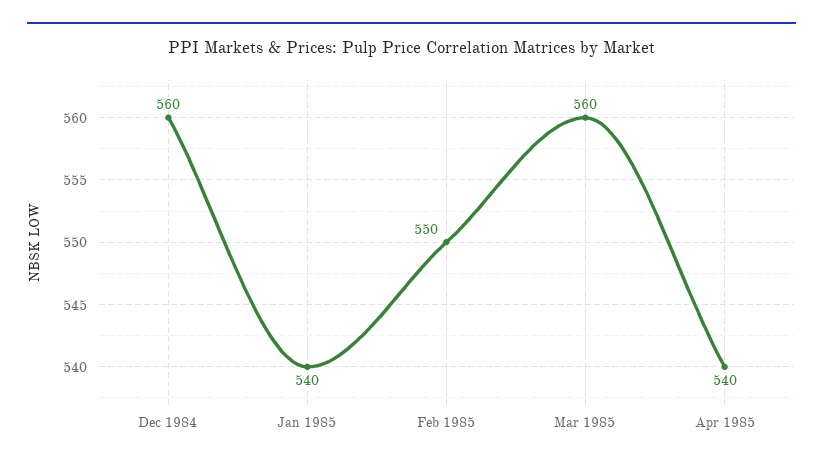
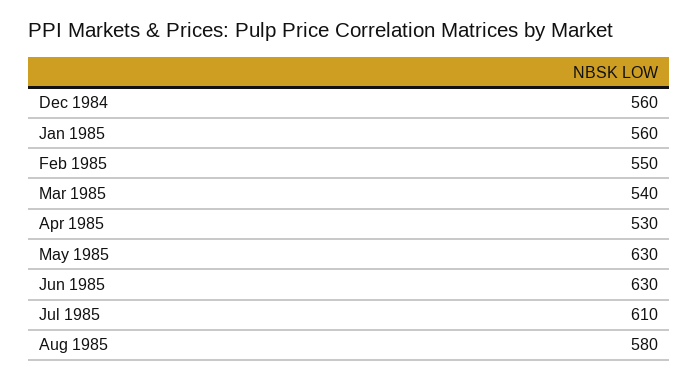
Jan 1985: 540 -> 560
Mar 1985: 560 -> 540
Apr 1985: 540 -> 530
May 1985: none -> 630
Jun 1985: none -> 630
Jul 1985: none -> 610
Aug 1985: none -> 580

